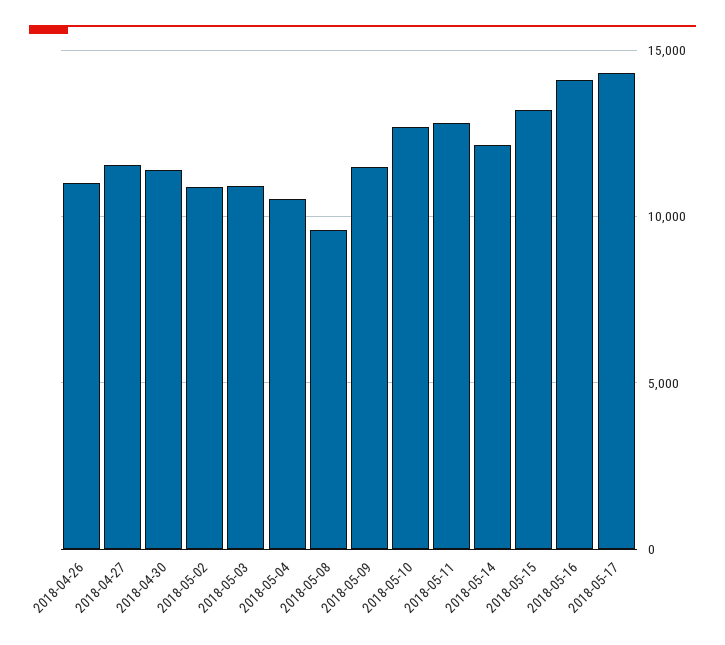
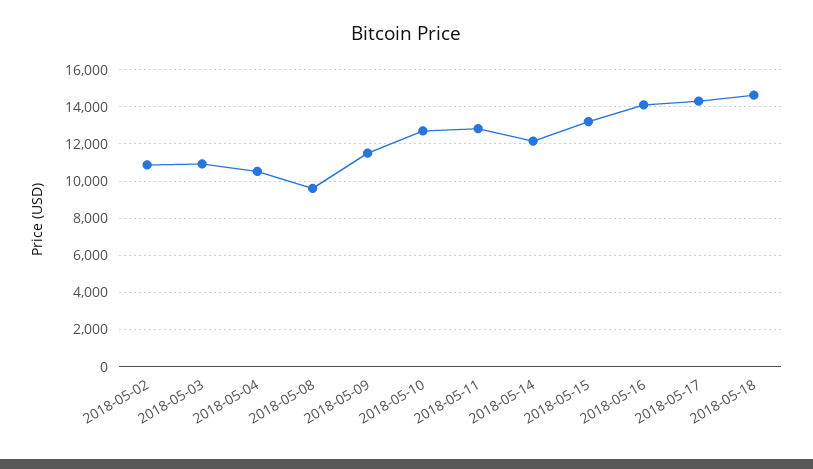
2018-04-26: 11000 -> none
2018-04-27: 11500 -> none
2018-04-30: 11500 -> none
2018-05-18: none -> 14500

